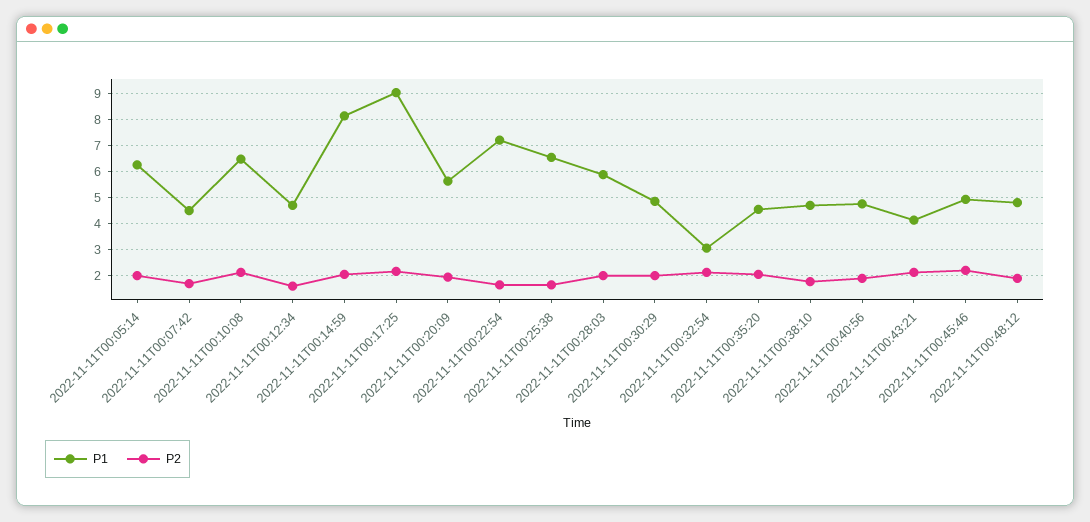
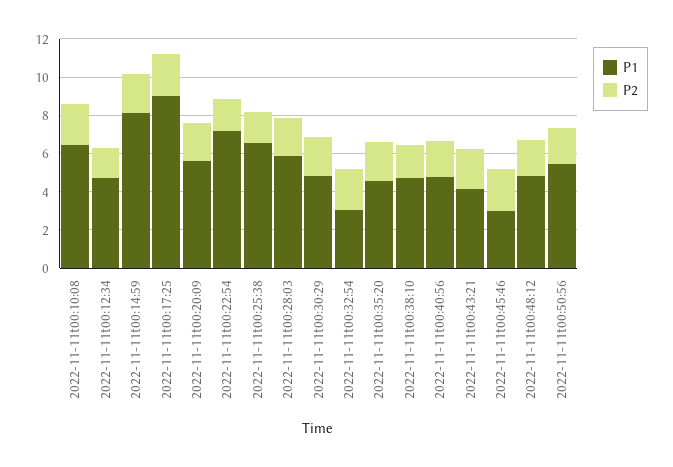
P1, 2022-11-11T00:05:14: 6.25 -> none
P2, 2022-11-11T00:05:14: 2 -> none
P1, 2022-11-11T00:07:42: 4.5 -> none
P2, 2022-11-11T00:07:42: 1.75 -> none
P1, 2022-11-11T00:45:46: 5 -> 3
P1, 2022-11-11t00:50:56: none -> 5.5
P2, 2022-11-11t00:50:56: none -> 2

